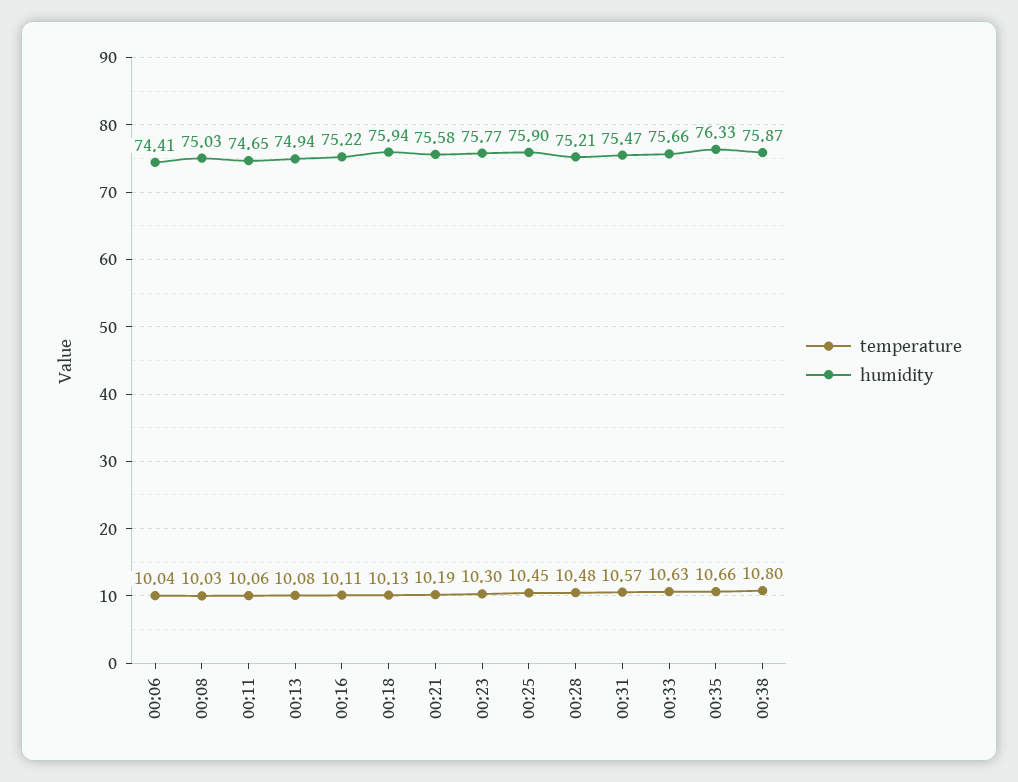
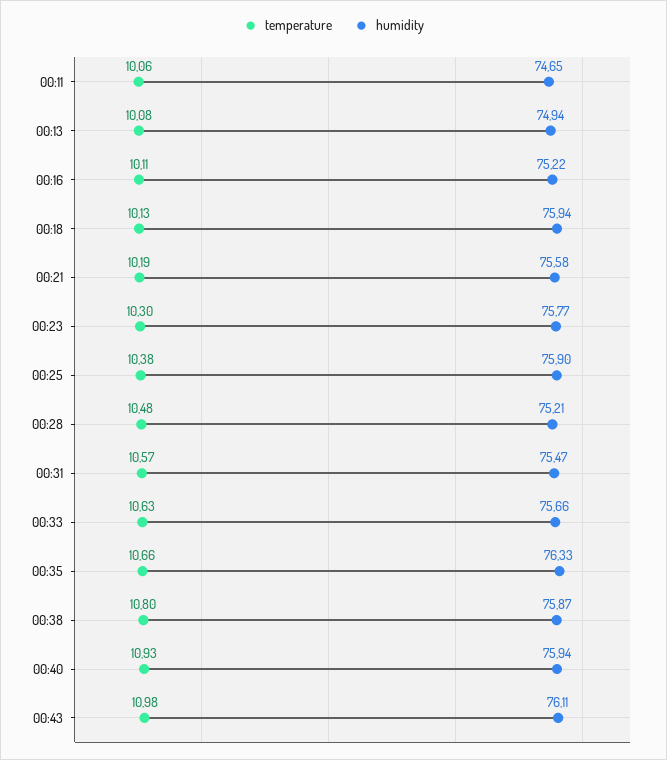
temperature, 00:06: 10.04 -> none
humidity, 00:06: 74.41 -> none
temperature, 00:08: 10.03 -> none
humidity, 00:08: 75.03 -> none
temperature, 00:25: 10.45 -> 10.38
temperature, 00:40: none -> 10.93
humidity, 00:40: none -> 75.94
temperature, 00:43: none -> 10.98
humidity, 00:43: none -> 76.11

